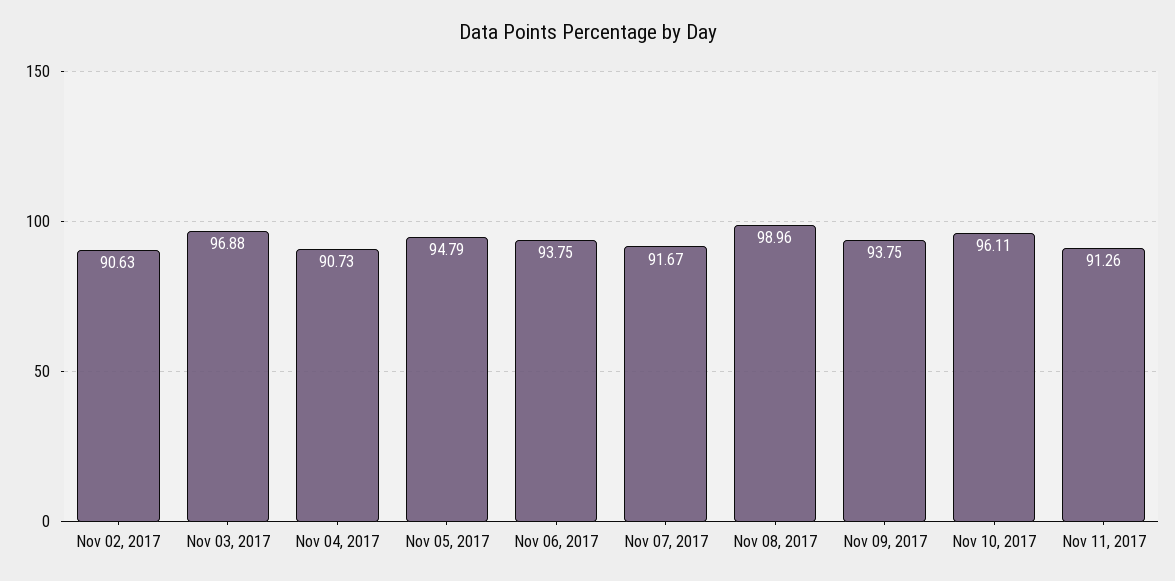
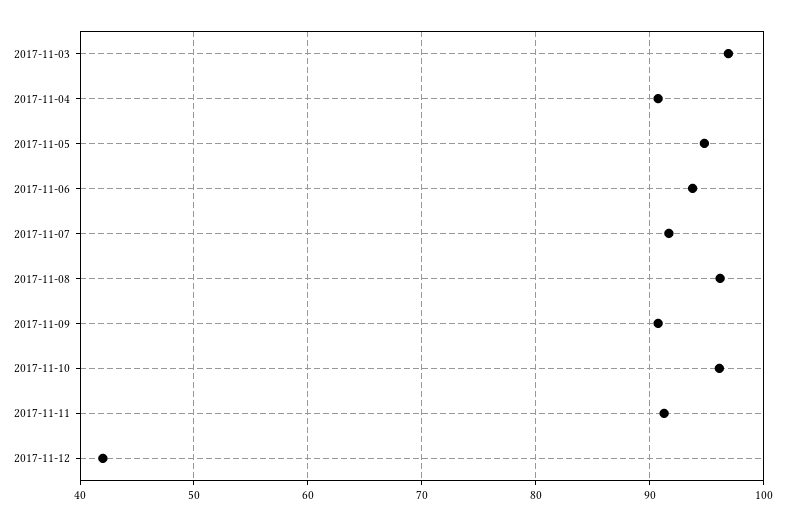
Nov 02, 2017: 90.63 -> none
Nov 08, 2017: 98.96 -> 96
Nov 09, 2017: 93.75 -> 91
2017-11-12: none -> 42

